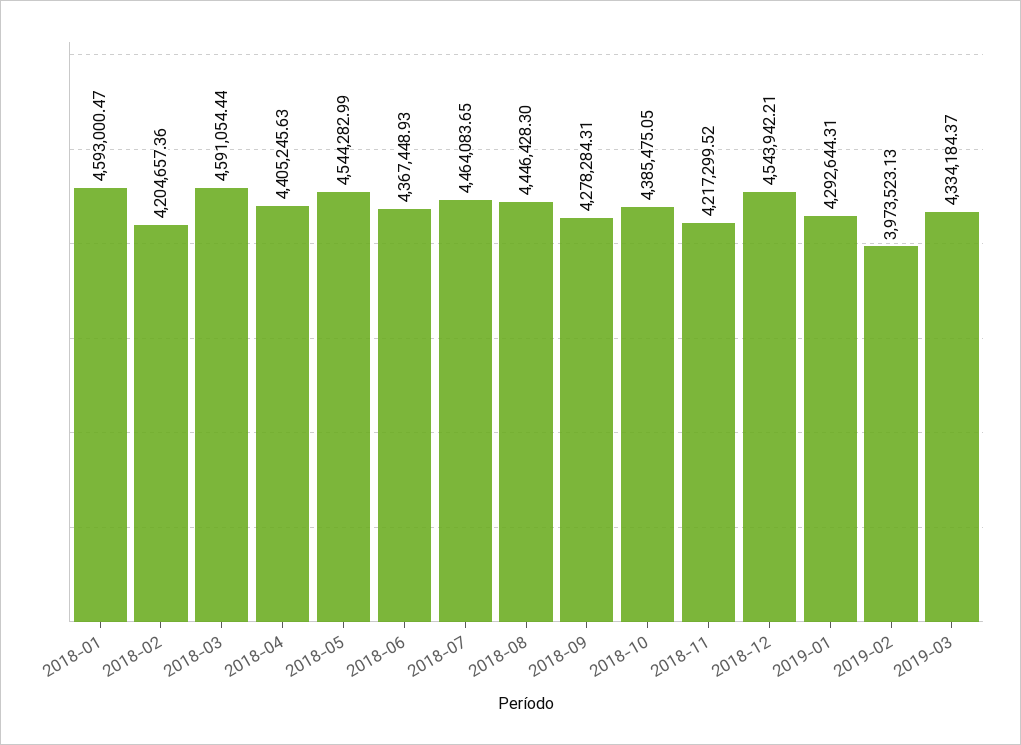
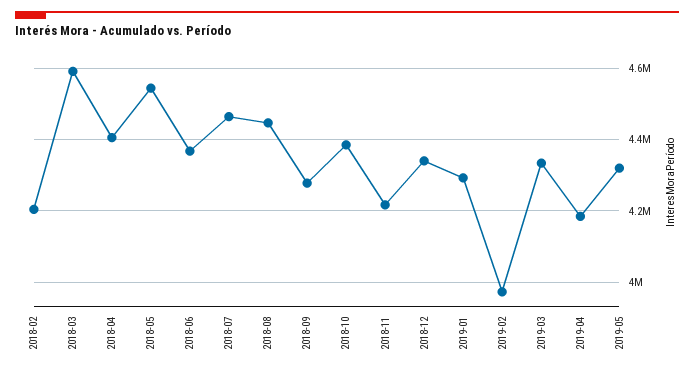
2018-01: 4593000.47 -> none
2018-12: 4543942.21 -> 4340000
2019-04: none -> 4180000
2019-05: none -> 4320000

